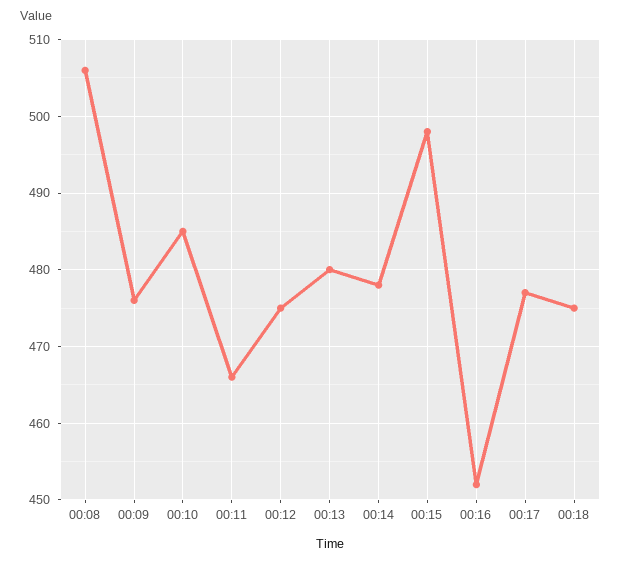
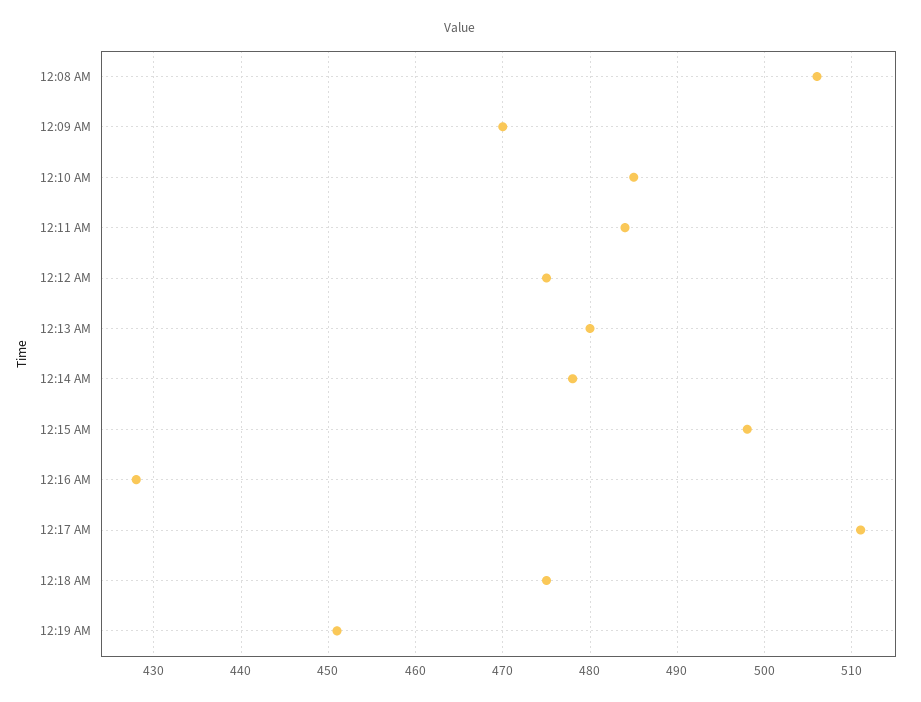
00:09: 476 -> 470
00:11: 466 -> 484
00:16: 452 -> 428
00:17: 477 -> 511
12:19 AM: none -> 451

